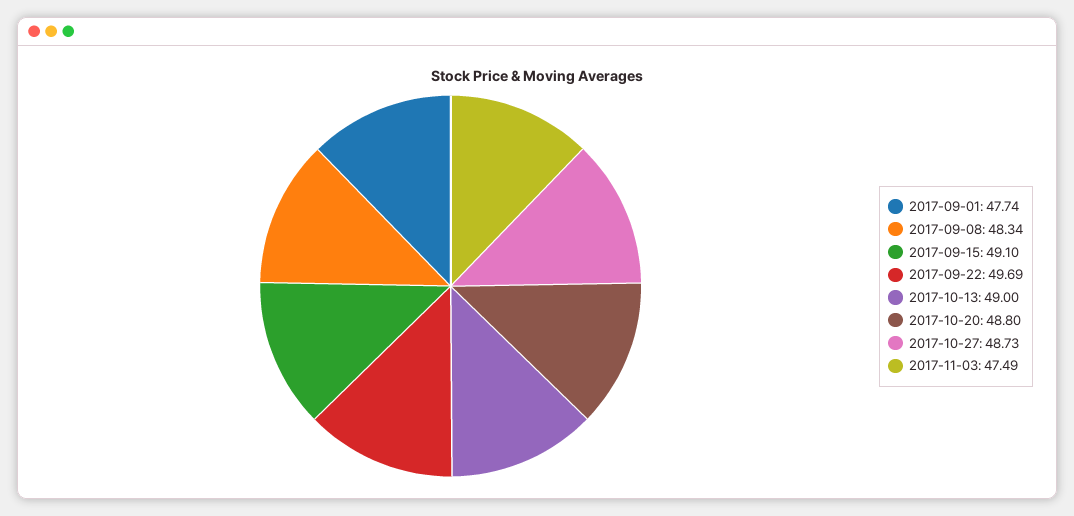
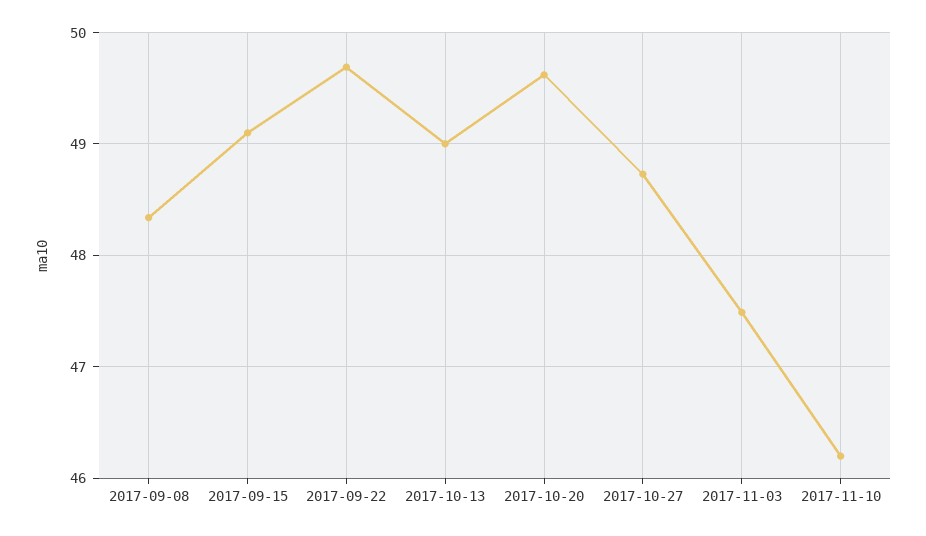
2017-09-01: 47.74 -> none
2017-10-20: 48.8 -> 49.6
2017-11-10: none -> 46.2

